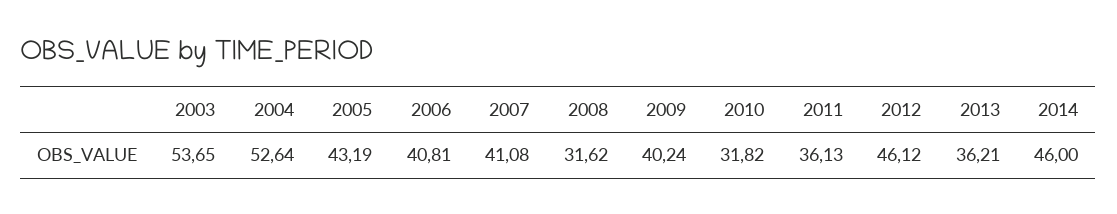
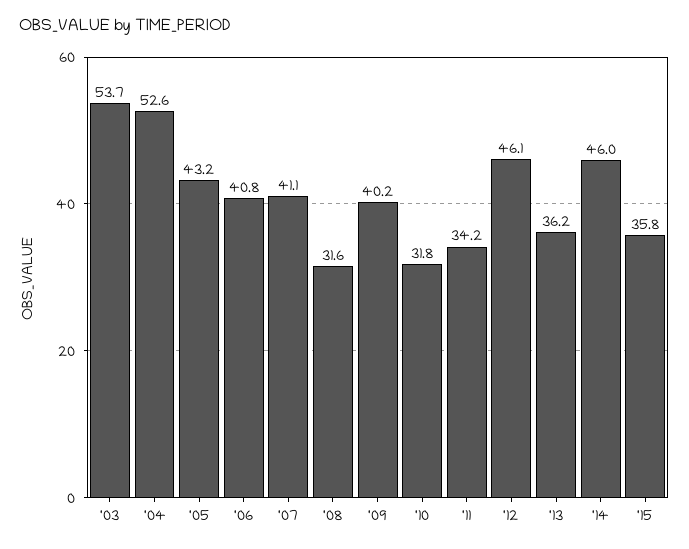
2011: 36.13 -> 34.2
'15: none -> 35.8

